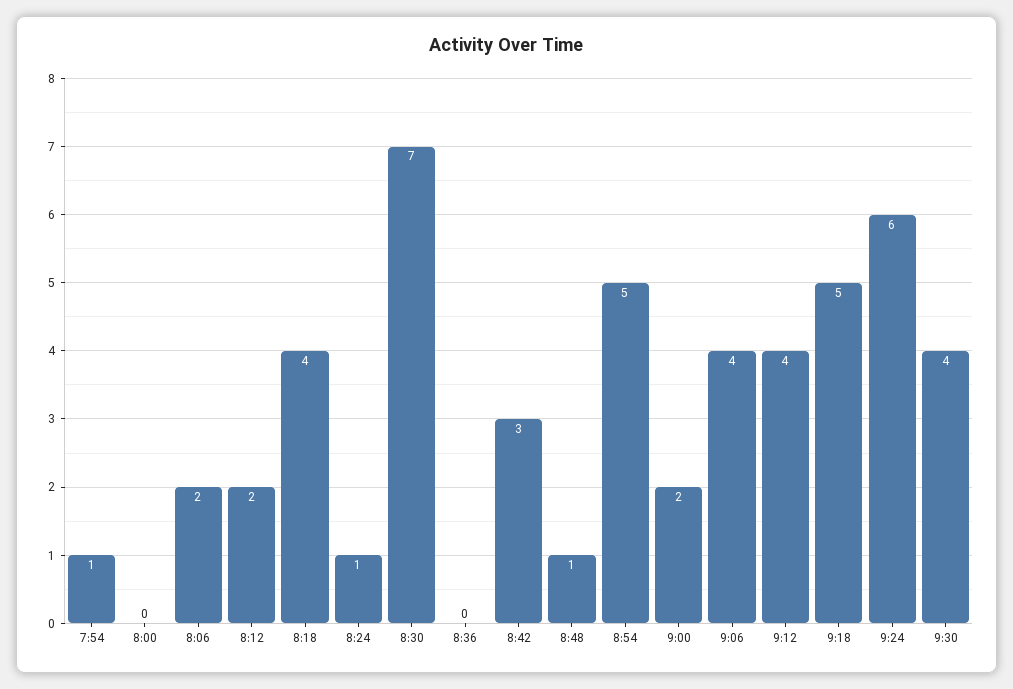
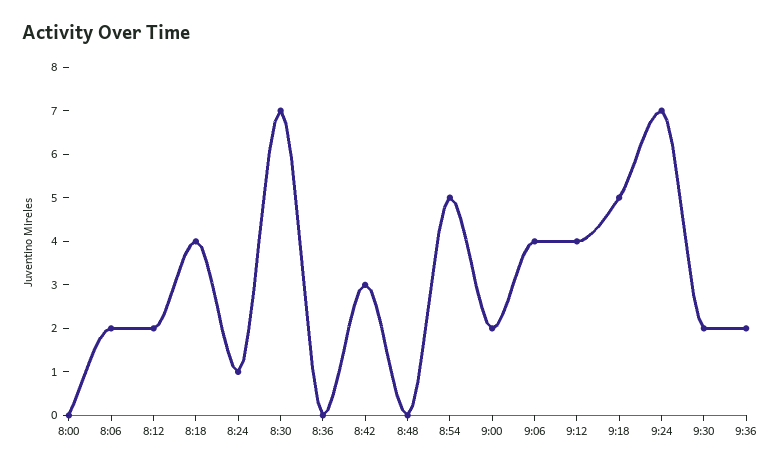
7:54: 1 -> none
8:48: 1 -> 0
9:24: 6 -> 7
9:30: 4 -> 2
9:36: none -> 2

